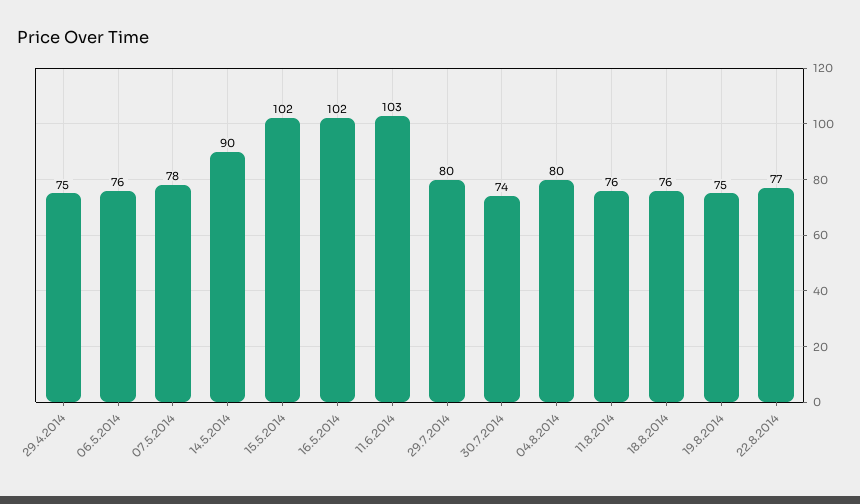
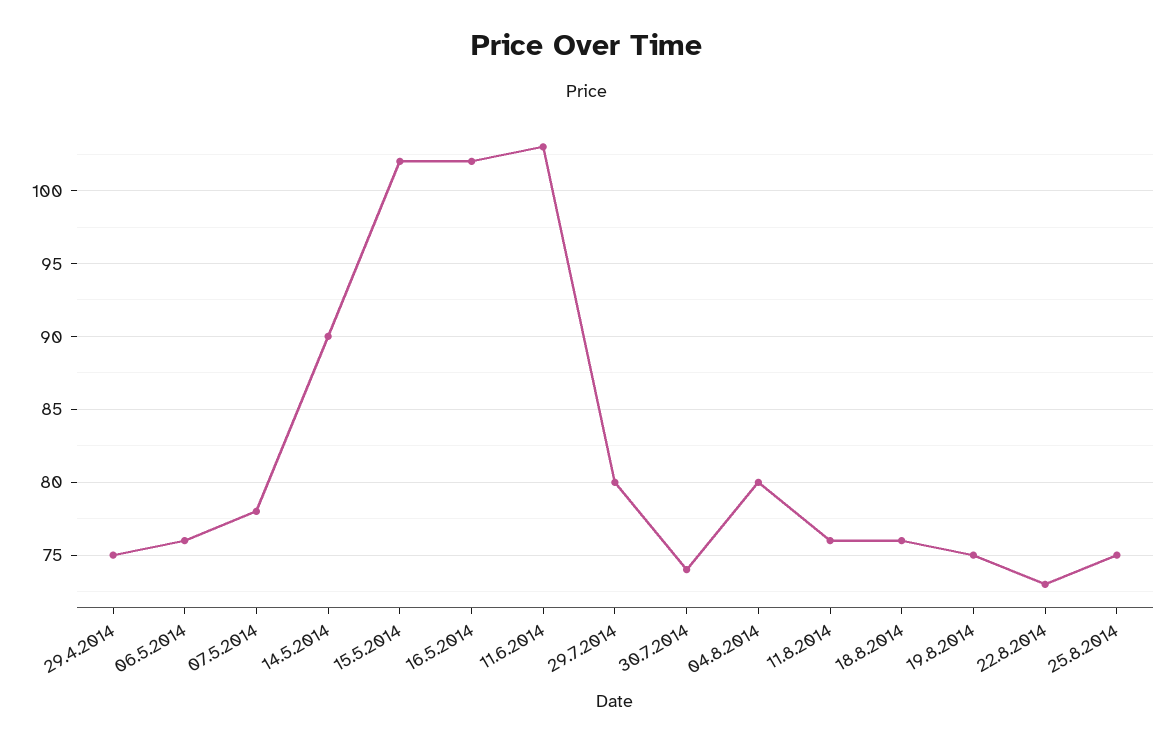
22.8.2014: 77 -> 73
25.8.2014: none -> 75

